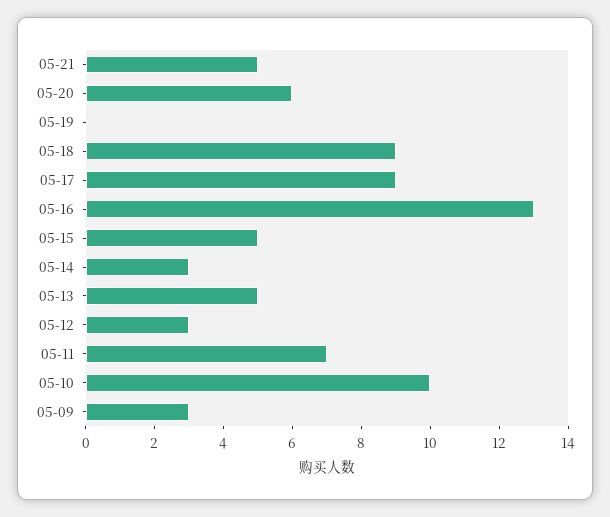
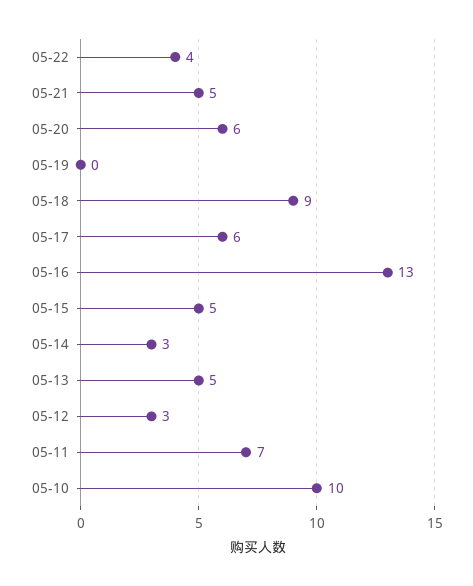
05-17: 9 -> 6
05-09: 3 -> none
05-22: none -> 4

